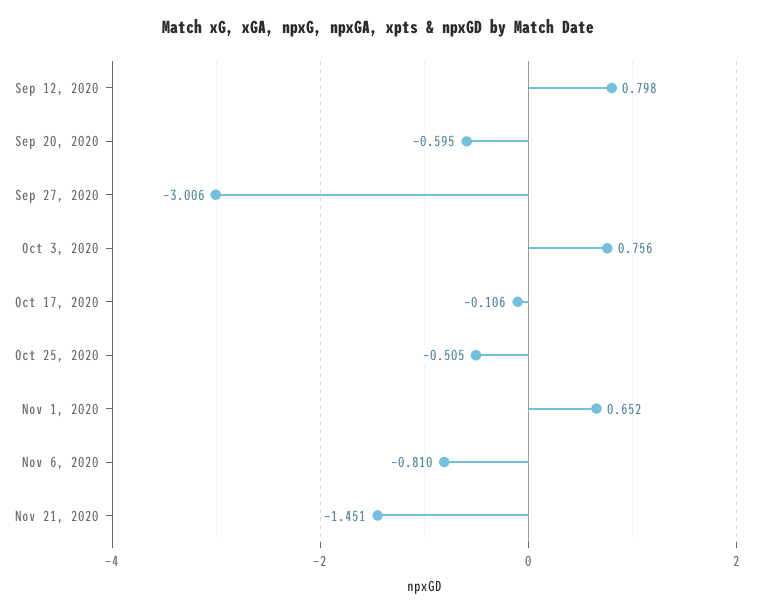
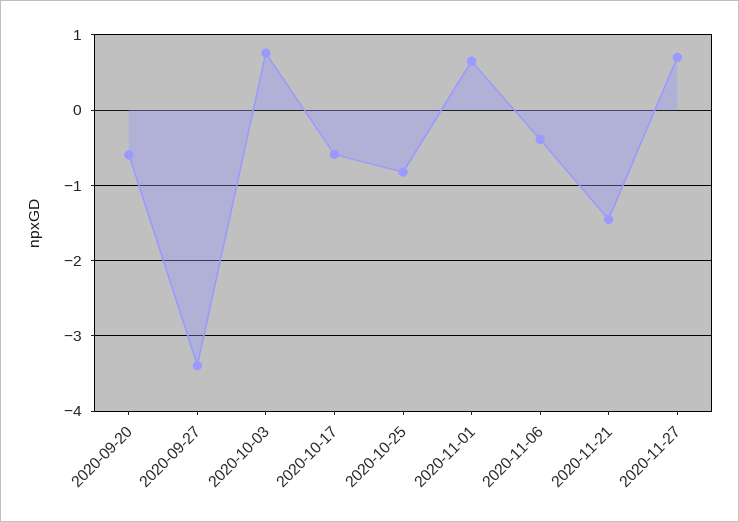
Sep 12, 2020: 0.798 -> none
Sep 27, 2020: -3.006 -> -3.4
Oct 17, 2020: -0.106 -> -0.6
Oct 25, 2020: -0.505 -> -0.8
Nov 6, 2020: -0.81 -> -0.4
2020-11-27: none -> 0.7

